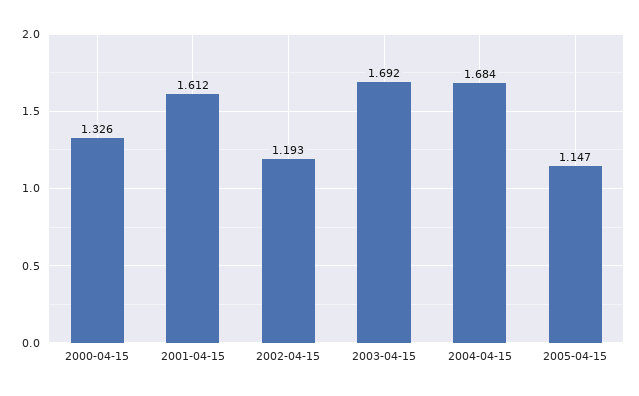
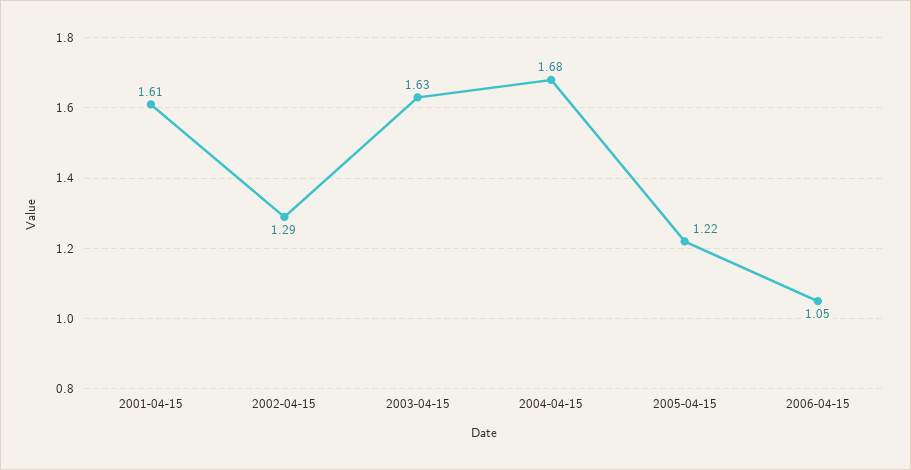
2000-04-15: 1.326 -> none
2002-04-15: 1.193 -> 1.29
2003-04-15: 1.692 -> 1.63
2005-04-15: 1.147 -> 1.22
2006-04-15: none -> 1.05

